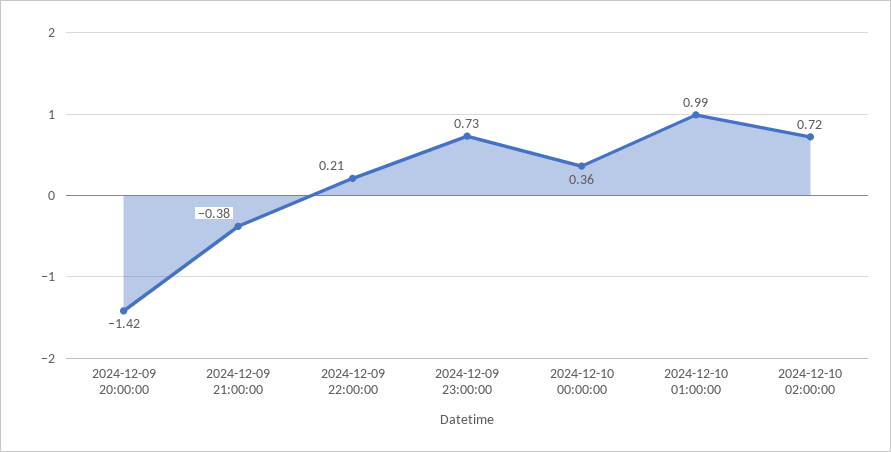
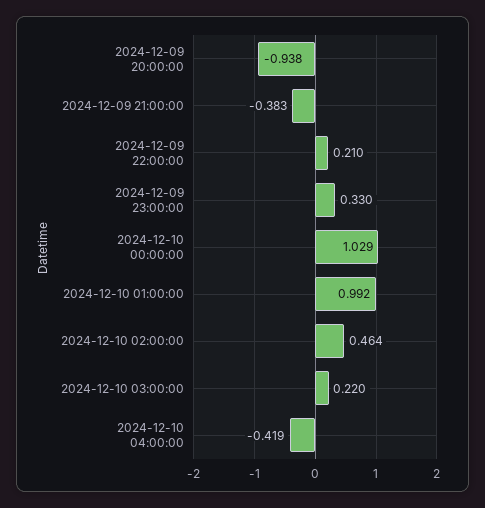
2024-12-09 20:00:00: -1.42 -> -0.938
2024-12-09 23:00:00: 0.73 -> 0.33
2024-12-10 00:00:00: 0.36 -> 1.029
2024-12-10 02:00:00: 0.72 -> 0.464
2024-12-10 03:00:00: none -> 0.22
2024-12-10 04:00:00: none -> -0.419

